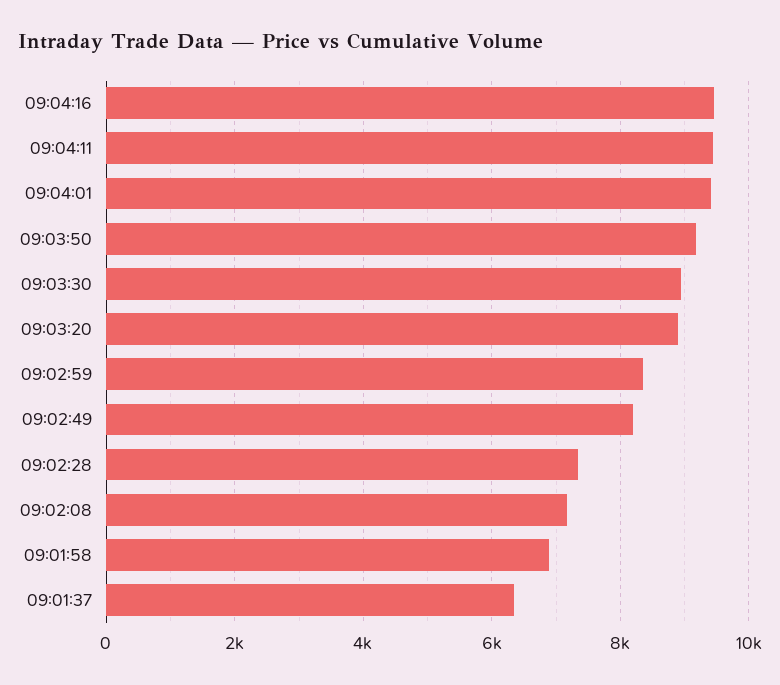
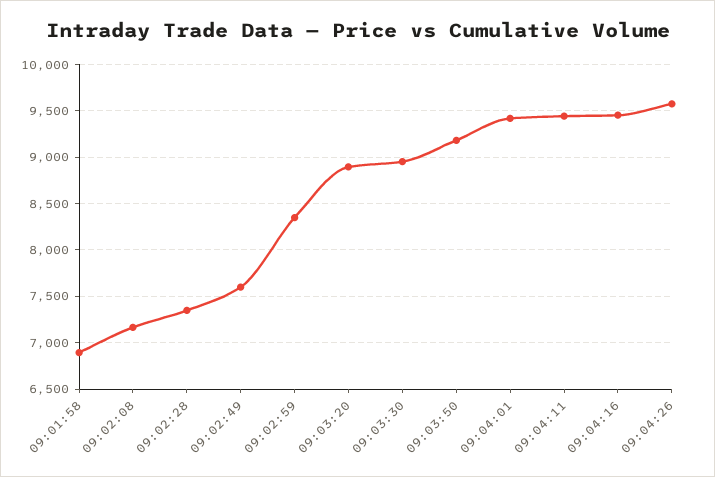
09:02:49: 8200 -> 7600
09:01:37: 6400 -> none
09:04:26: none -> 9600

